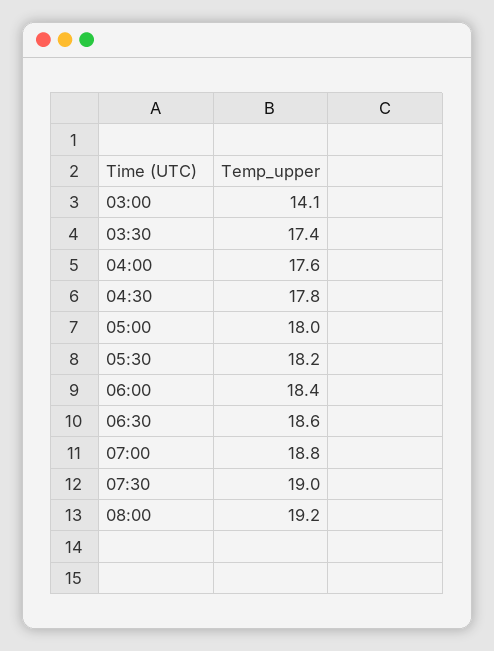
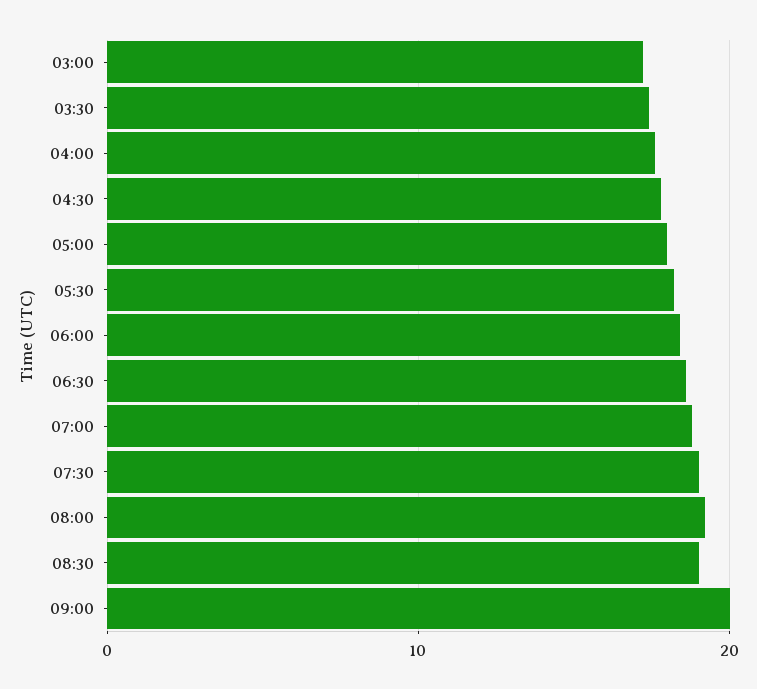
03:00: 14.1 -> 17
08:30: none -> 19
09:00: none -> 20

